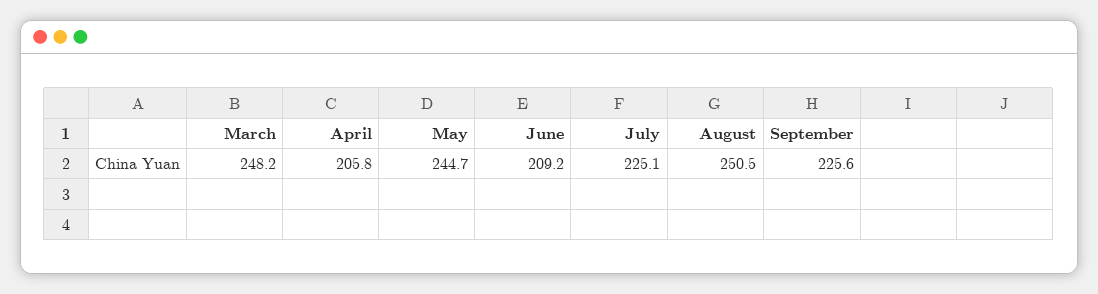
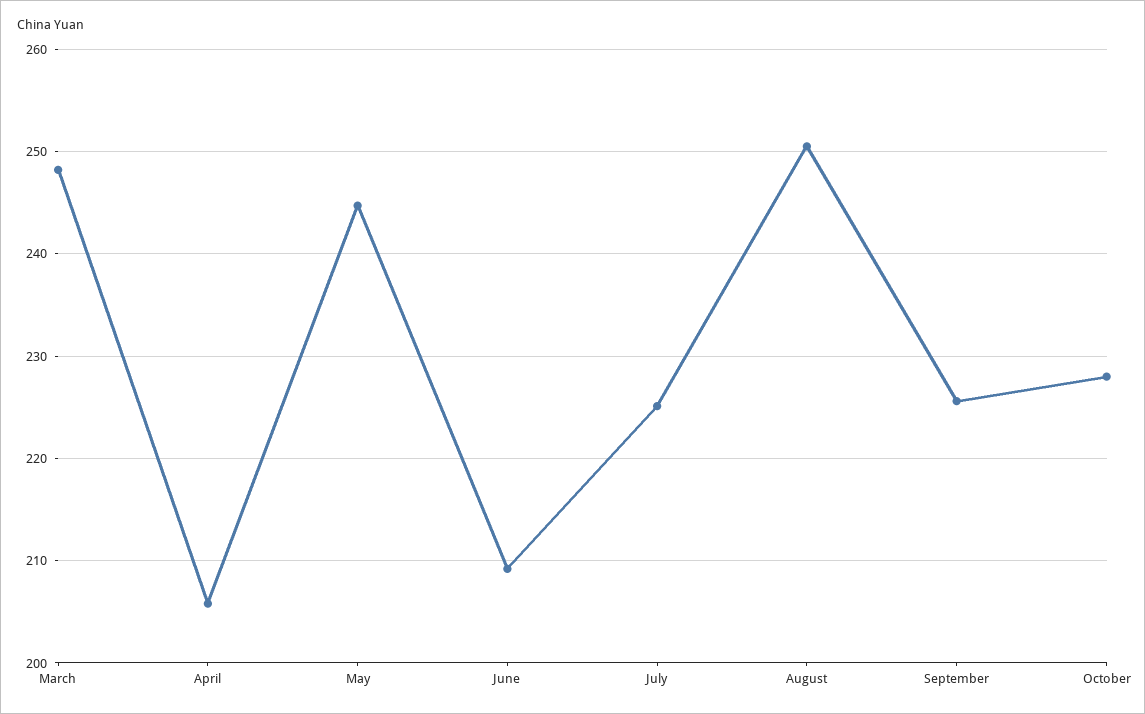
October: none -> 228

